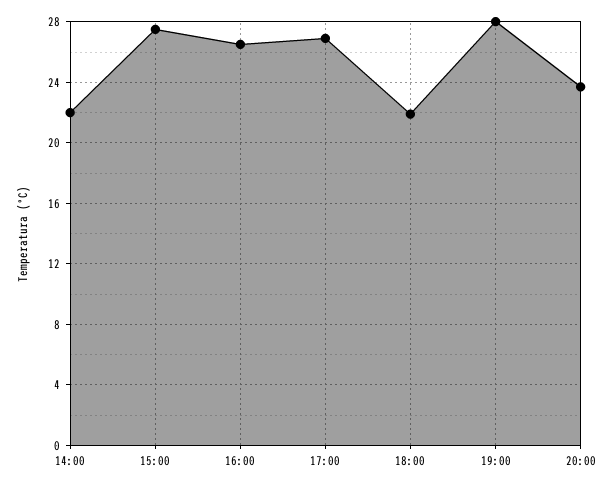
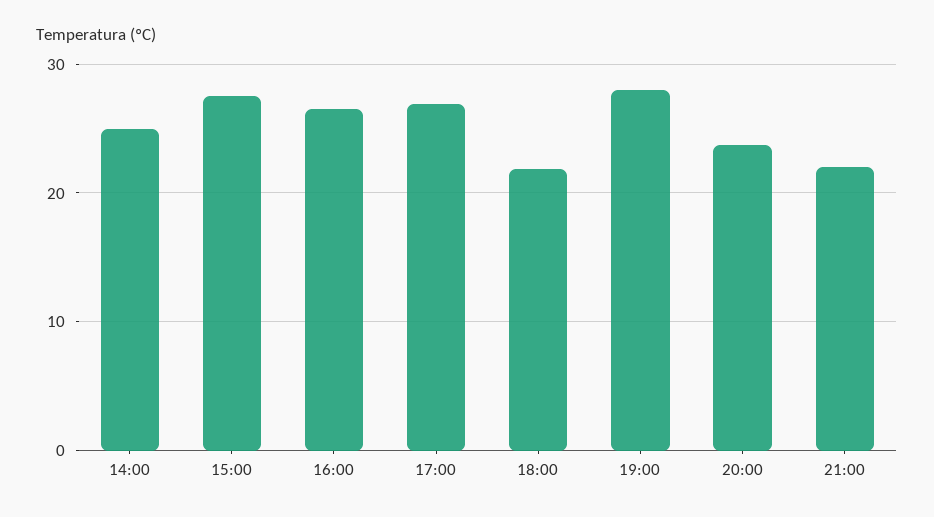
14:00: 22 -> 25
21:00: none -> 22

